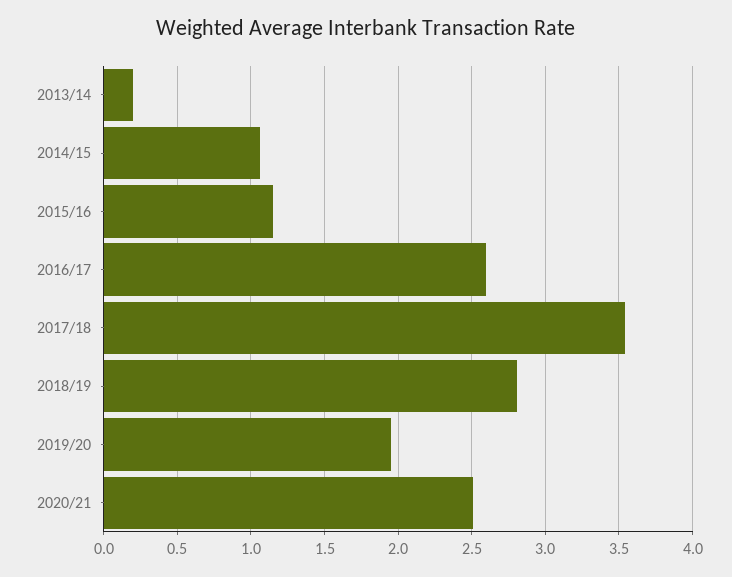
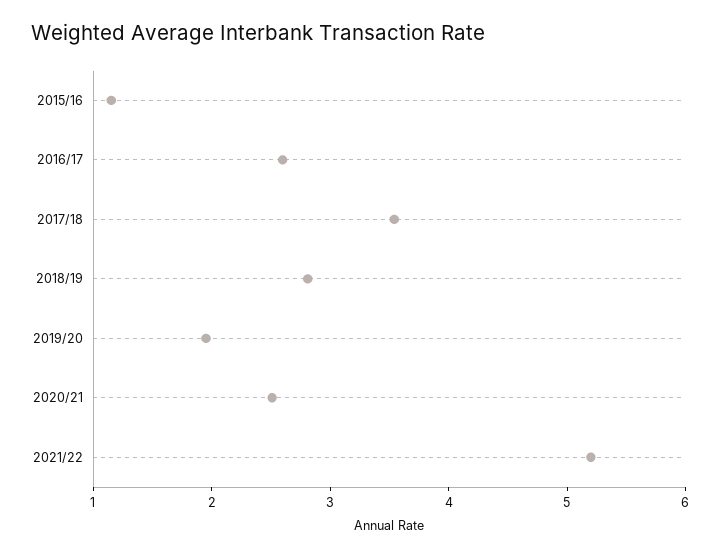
2013/14: 0.2 -> none
2014/15: 1.05 -> none
2021/22: none -> 5.2

